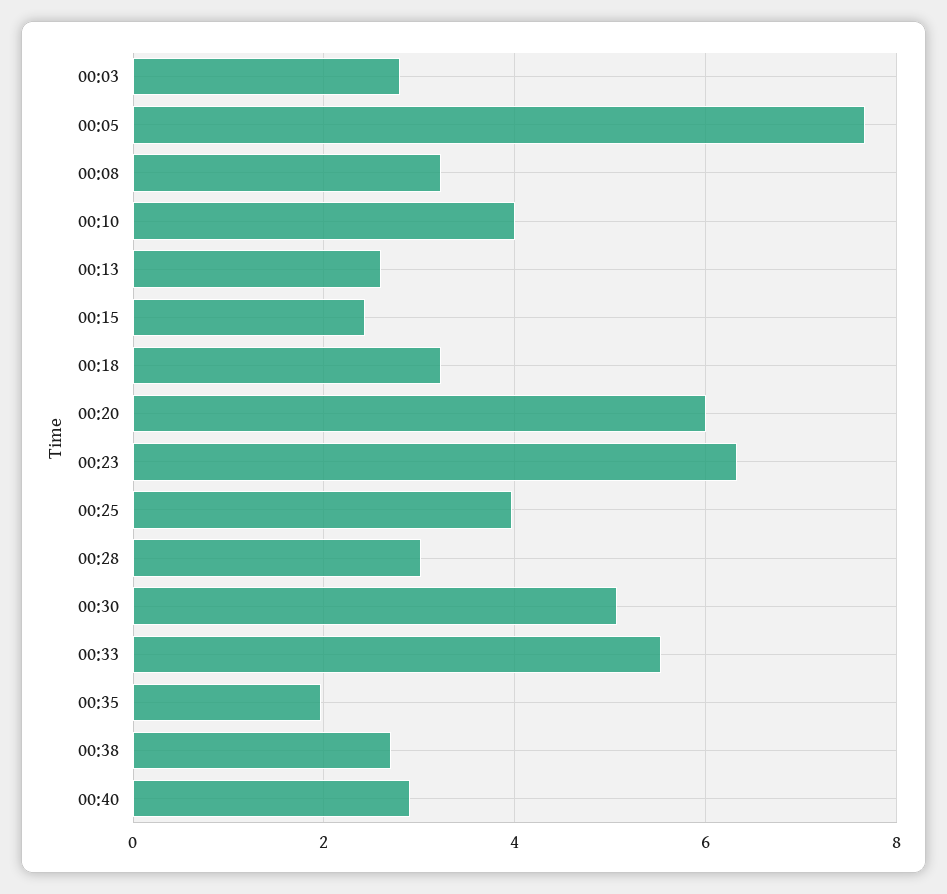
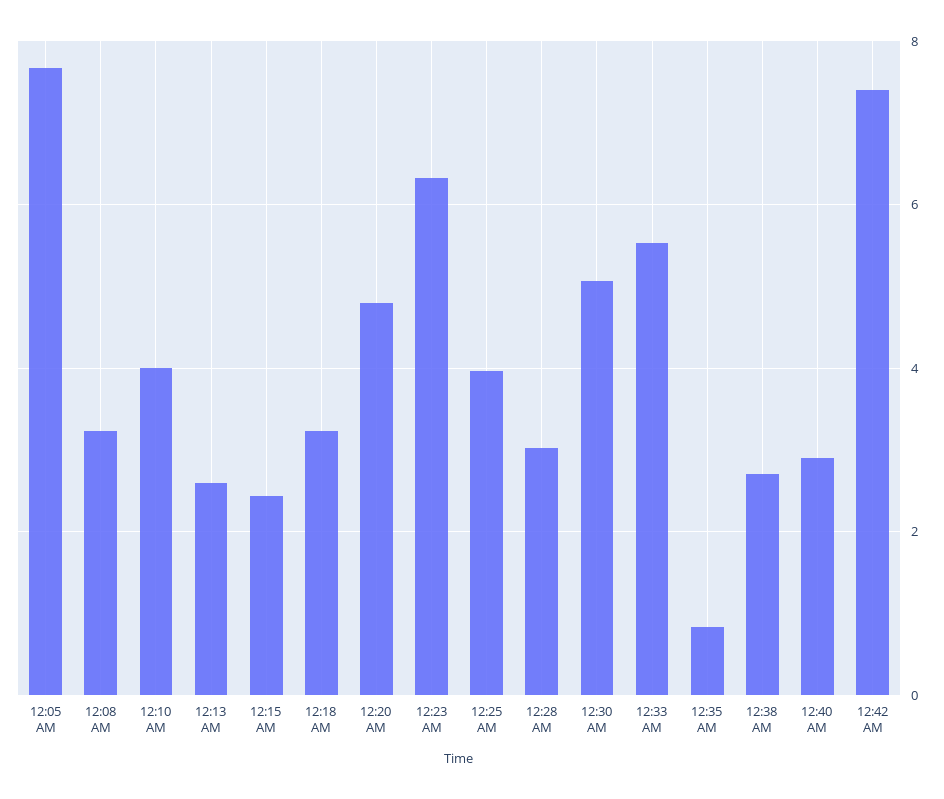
00:03: 2.8 -> none
00:20: 6 -> 4.8
00:35: 2 -> 0.8
12:42 AM: none -> 7.4

